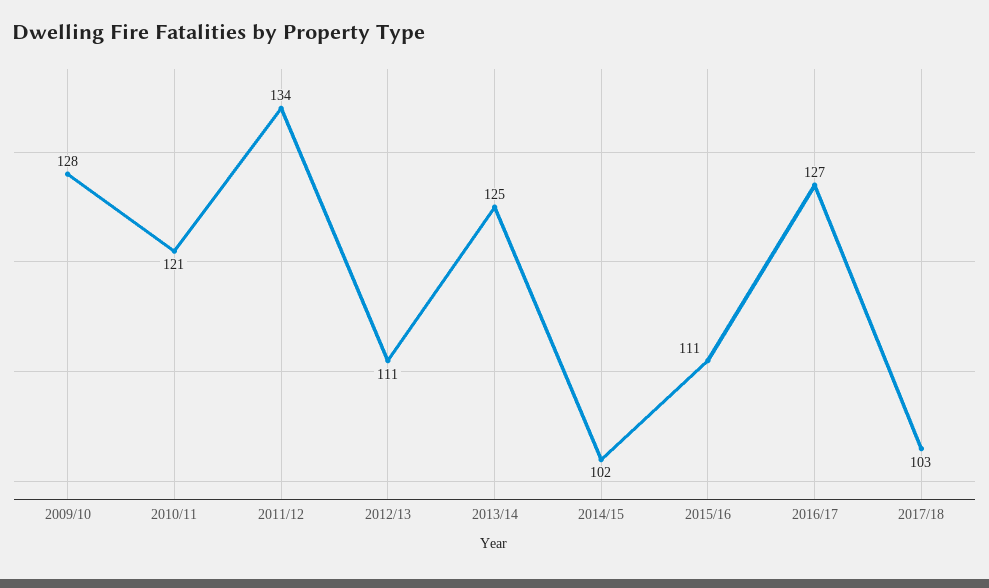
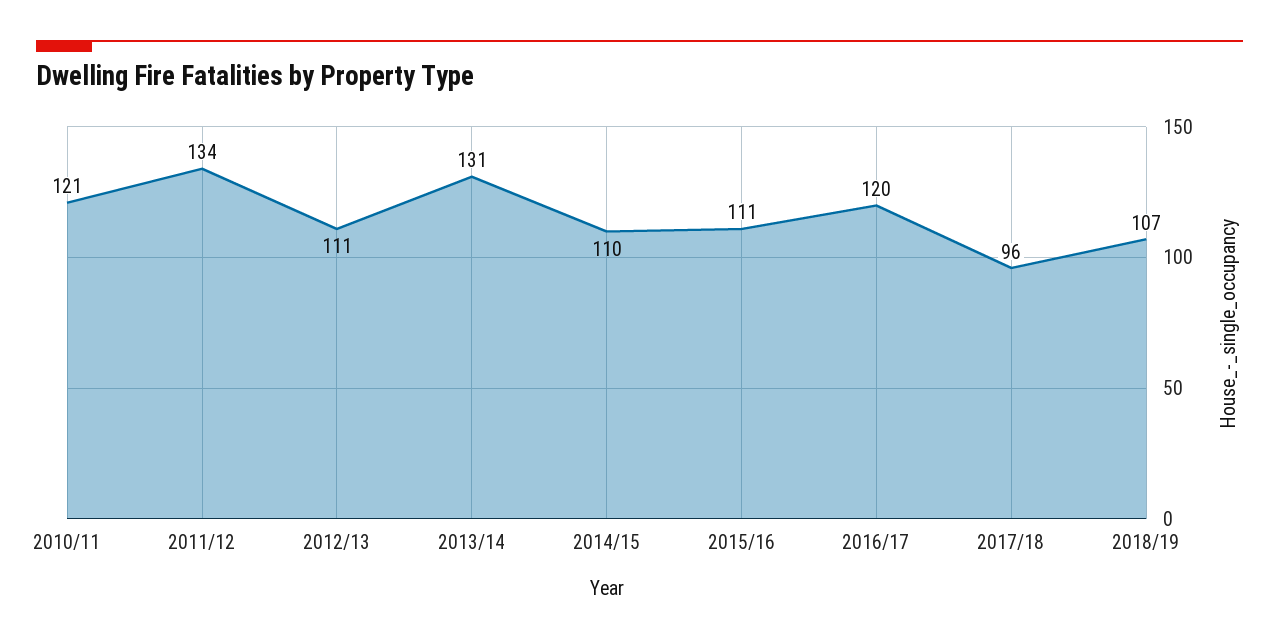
2009/10: 128 -> none
2013/14: 125 -> 131
2014/15: 102 -> 110
2016/17: 127 -> 120
2017/18: 103 -> 96
2018/19: none -> 107

